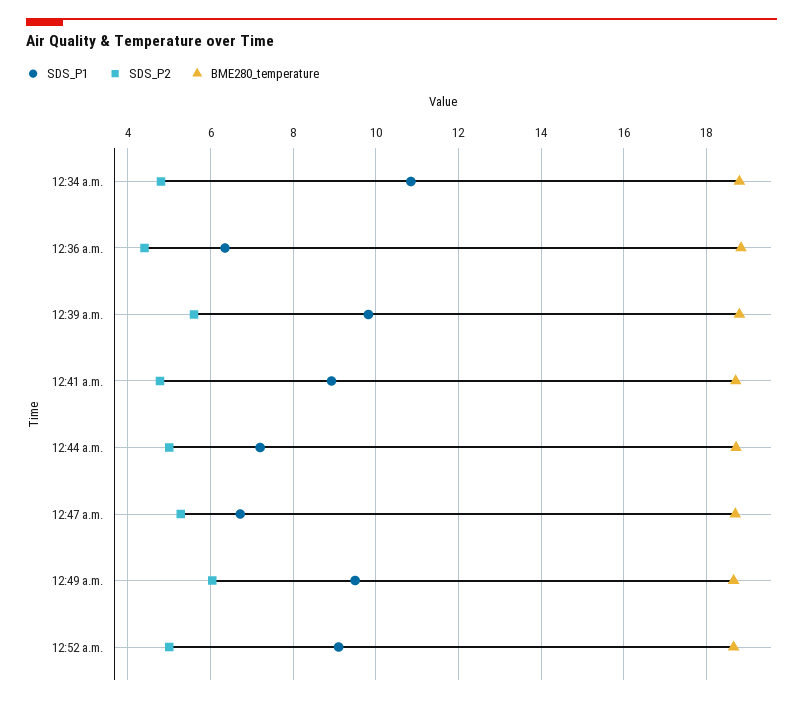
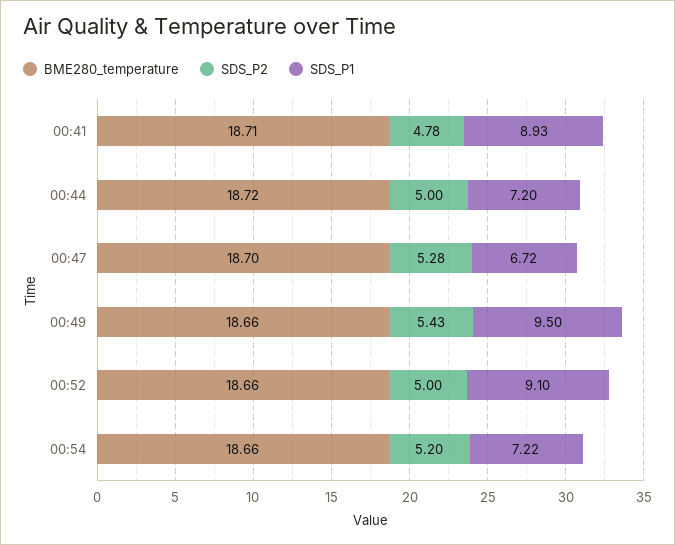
SDS_P1, 12:34 a.m.: 10.8 -> none
SDS_P2, 12:34 a.m.: 4.8 -> none
BME280_temperature, 12:34 a.m.: 18.8 -> none
SDS_P1, 12:36 a.m.: 6.4 -> none
SDS_P2, 12:36 a.m.: 4.4 -> none
BME280_temperature, 12:36 a.m.: 18.8 -> none
SDS_P1, 12:39 a.m.: 9.8 -> none
SDS_P2, 12:39 a.m.: 5.6 -> none
BME280_temperature, 12:39 a.m.: 18.8 -> none
SDS_P2, 12:49 a.m.: 6 -> 5.43
BME280_temperature, 00:54: none -> 18.66
SDS_P2, 00:54: none -> 5.2
SDS_P1, 00:54: none -> 7.22

